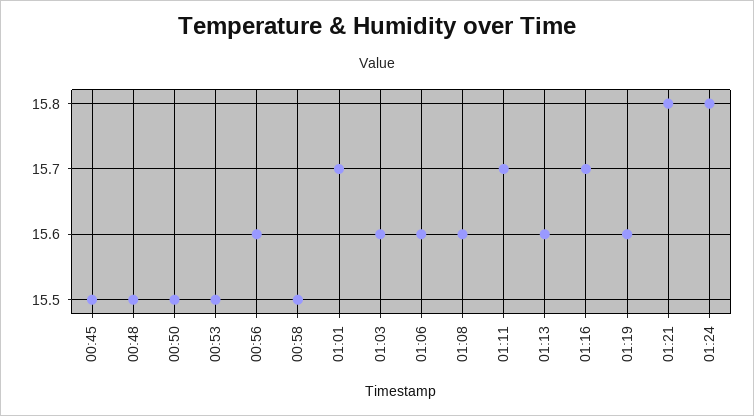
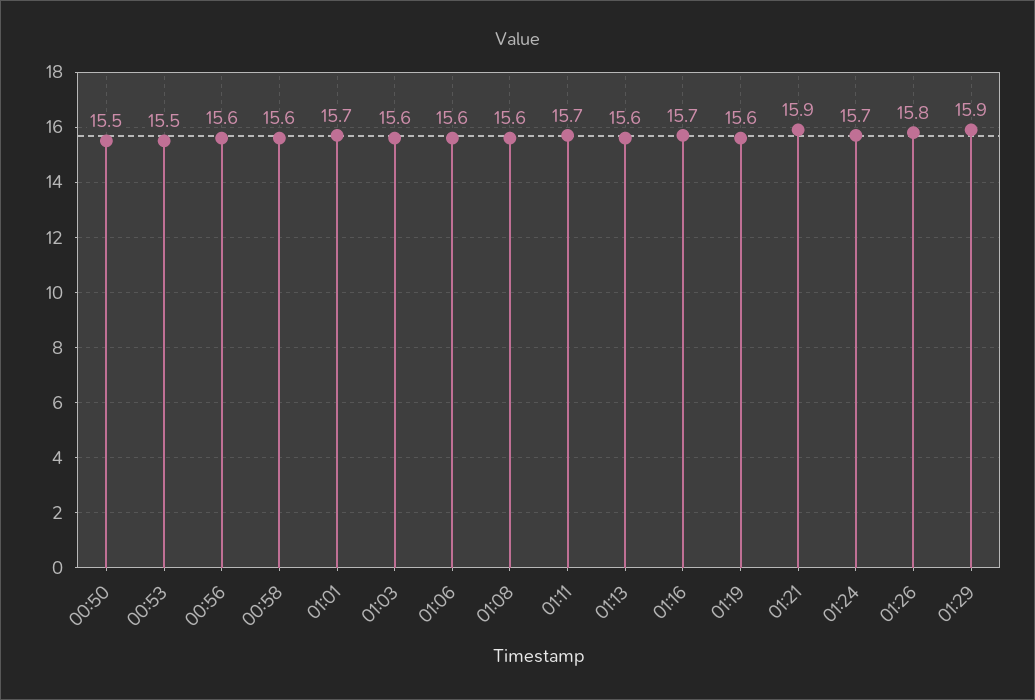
00:45: 15.5 -> none
00:48: 15.5 -> none
00:58: 15.5 -> 15.6
01:21: 15.8 -> 15.9
01:24: 15.8 -> 15.7
01:26: none -> 15.8
01:29: none -> 15.9

